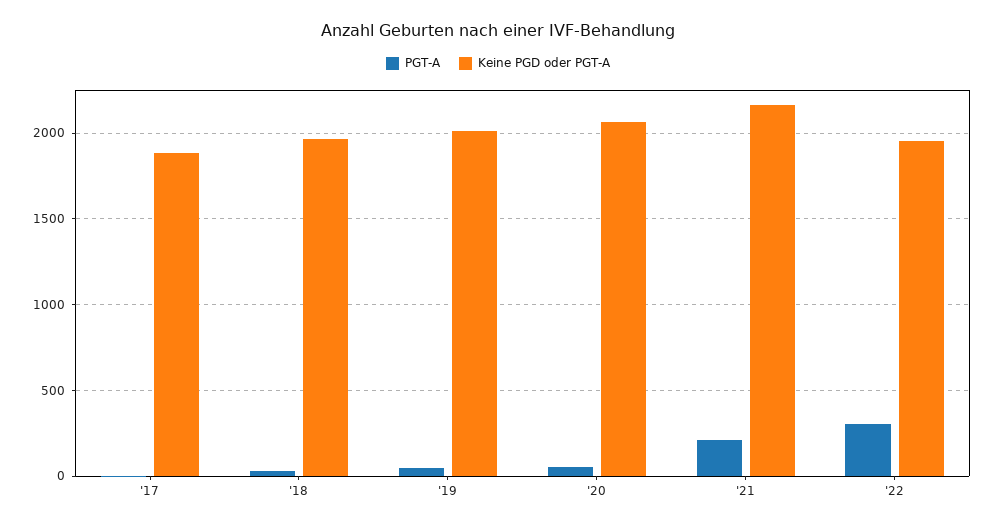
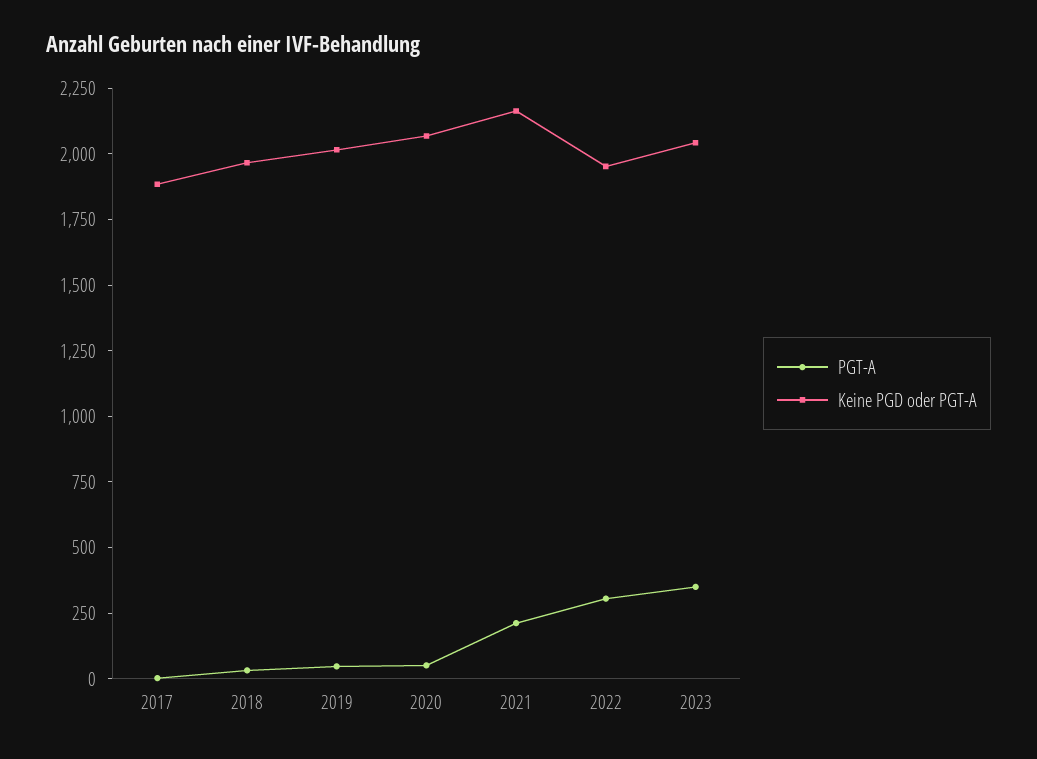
PGT-A, 2023: none -> 350
Keine PGD oder PGT-A, 2023: none -> 2050

